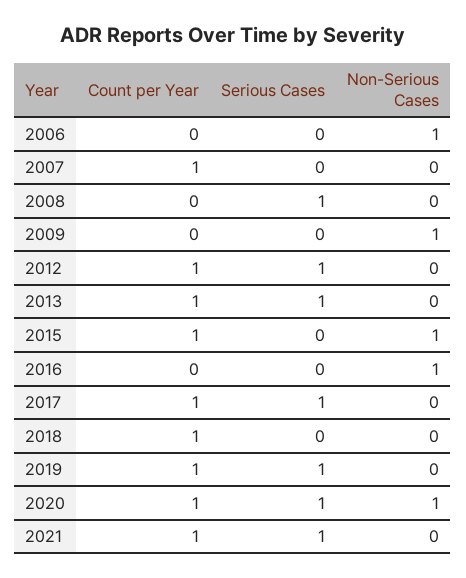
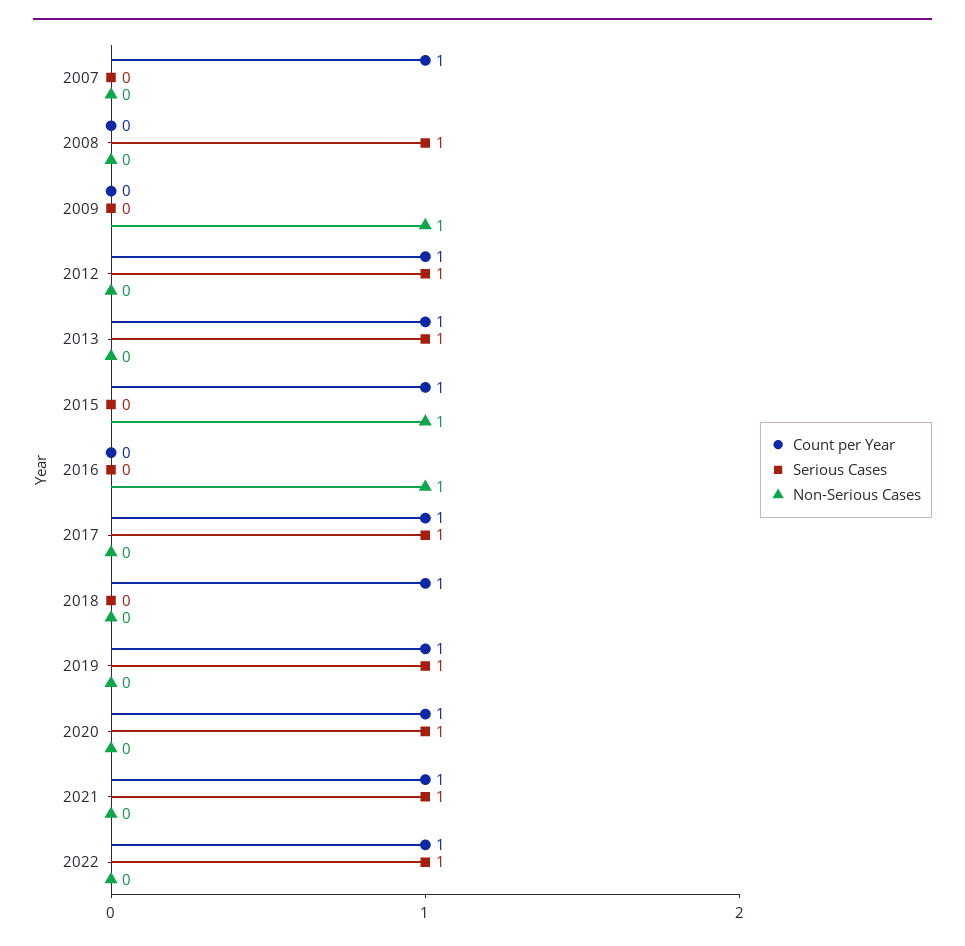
Count per Year, 2006: 0 -> none
Serious Cases, 2006: 0 -> none
Non-Serious Cases, 2006: 1 -> none
Non-Serious Cases, 2020: 1 -> 0
Count per Year, 2022: none -> 1
Serious Cases, 2022: none -> 1
Non-Serious Cases, 2022: none -> 0

